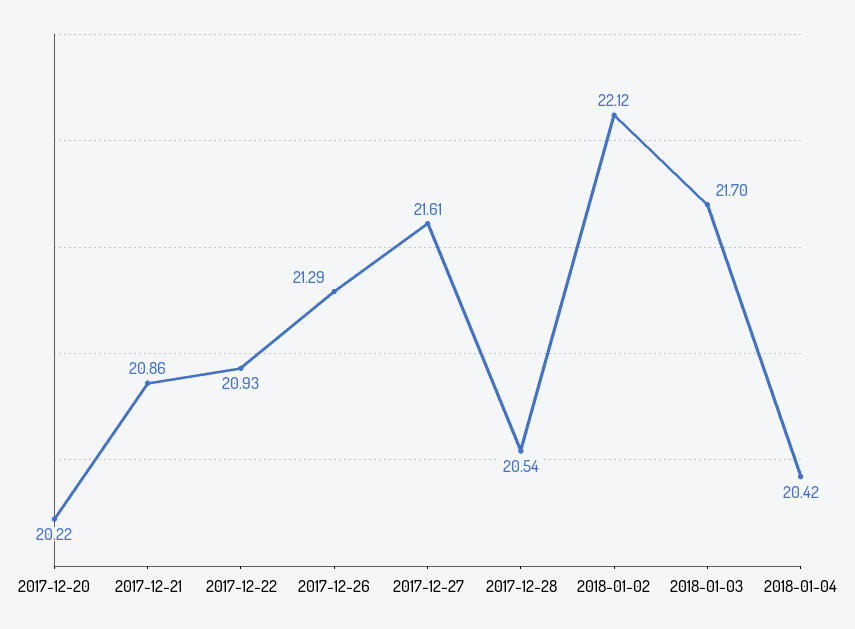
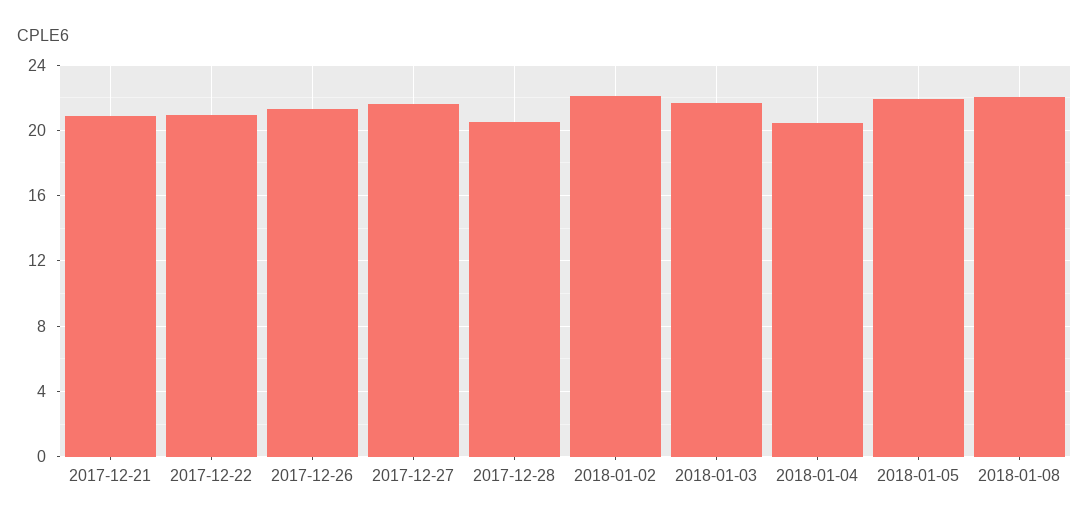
2017-12-20: 20.22 -> none
2018-01-05: none -> 22
2018-01-08: none -> 22

